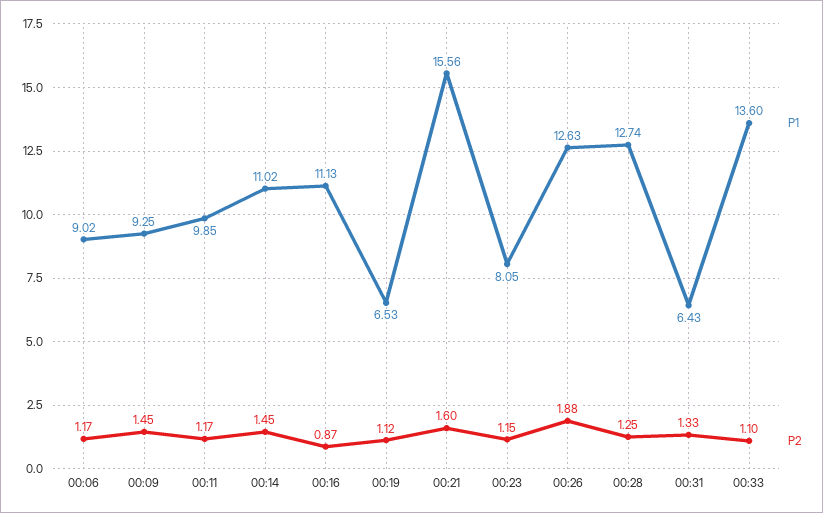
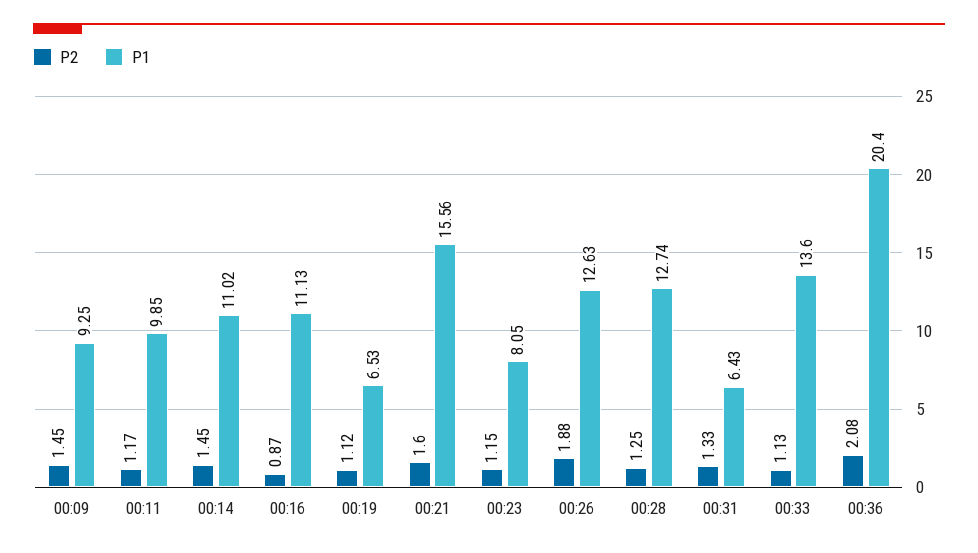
P1, 00:06: 9.02 -> none
P2, 00:06: 1.17 -> none
P2, 00:33: 1.1 -> 1.13
P2, 00:36: none -> 2.08
P1, 00:36: none -> 20.4

